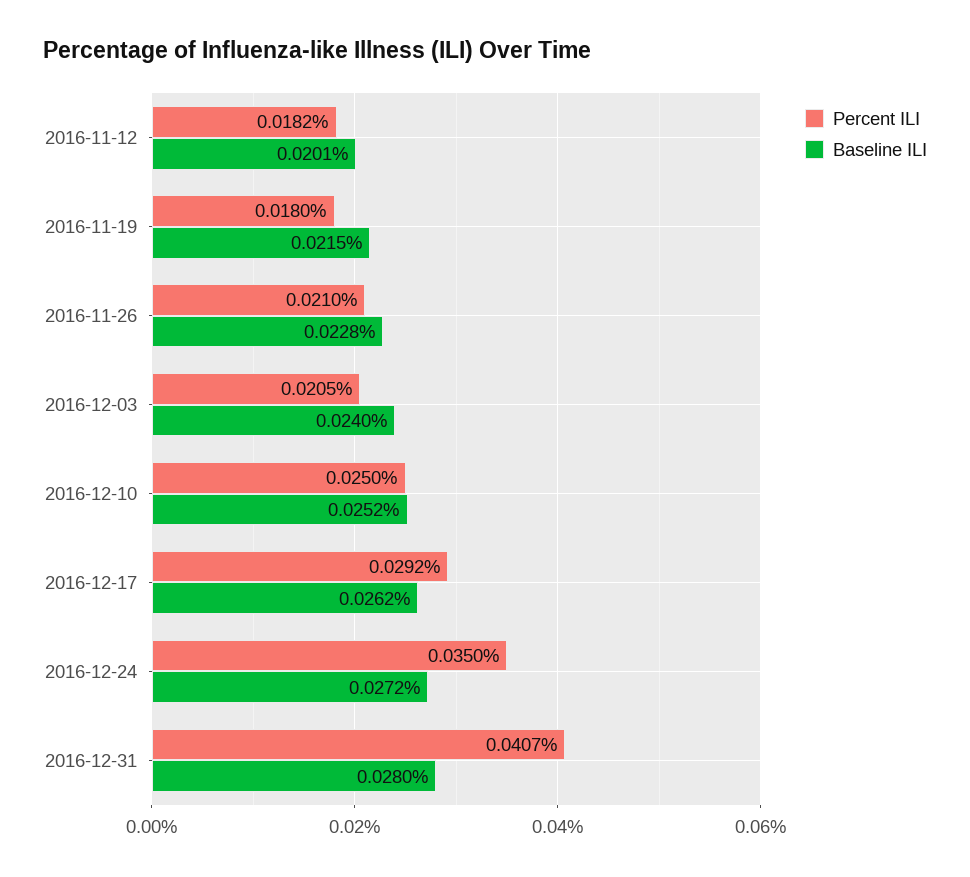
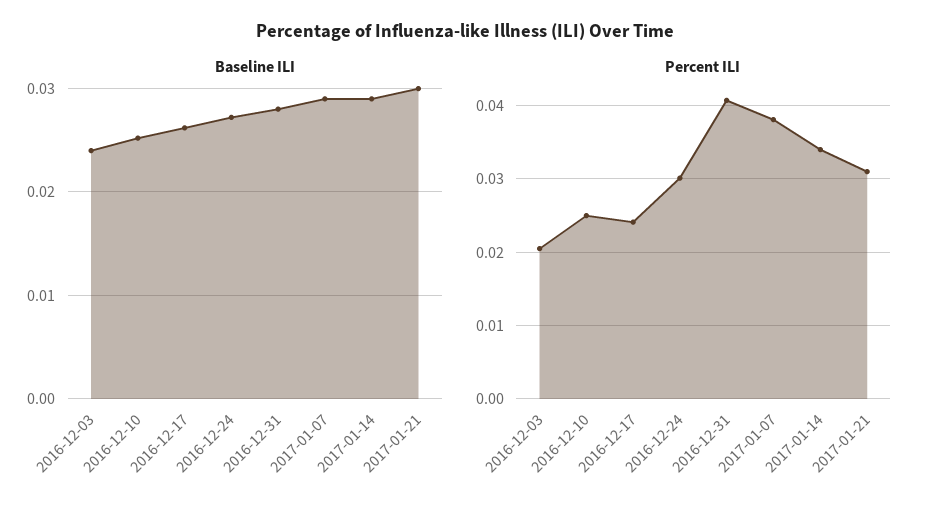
Percent ILI, 2016-11-12: 0.0182 -> none
Baseline ILI, 2016-11-12: 0.0201 -> none
Percent ILI, 2016-11-19: 0.018 -> none
Baseline ILI, 2016-11-19: 0.0215 -> none
Percent ILI, 2016-11-26: 0.021 -> none
Baseline ILI, 2016-11-26: 0.0228 -> none
Percent ILI, 2016-12-17: 0.0292 -> 0.024
Percent ILI, 2016-12-24: 0.035 -> 0.03
Baseline ILI, 2017-01-07: none -> 0.029
Baseline ILI, 2017-01-14: none -> 0.029
Baseline ILI, 2017-01-21: none -> 0.03
Percent ILI, 2017-01-07: none -> 0.038
Percent ILI, 2017-01-14: none -> 0.034
Percent ILI, 2017-01-21: none -> 0.031

